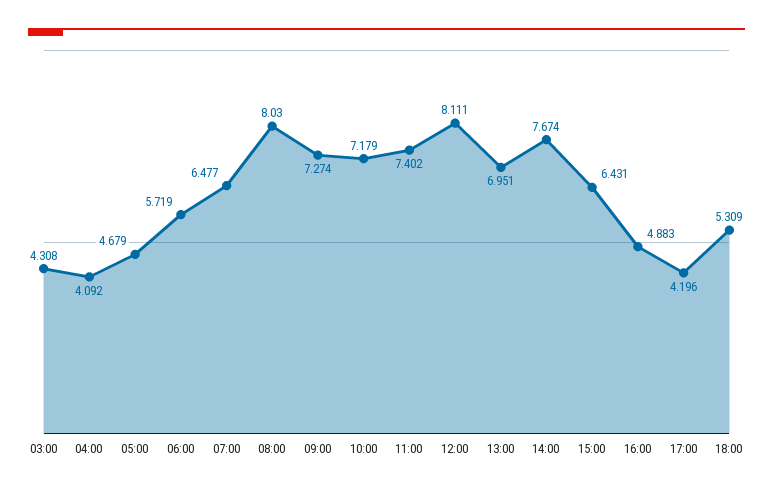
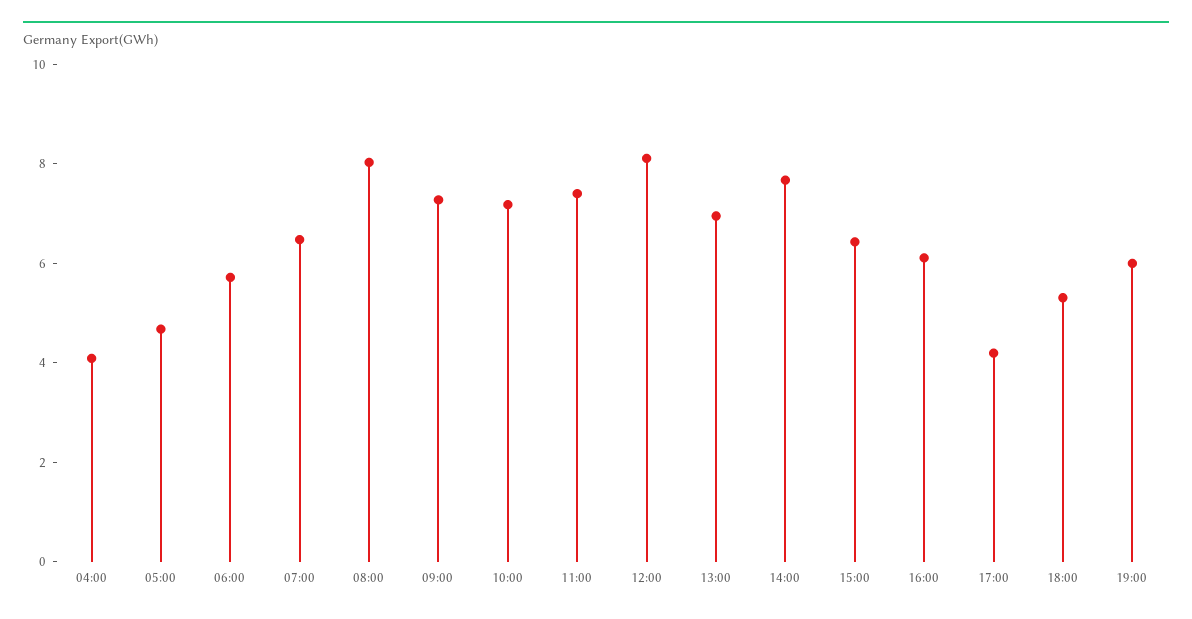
03:00: 4.308 -> none
16:00: 4.883 -> 6
19:00: none -> 6

